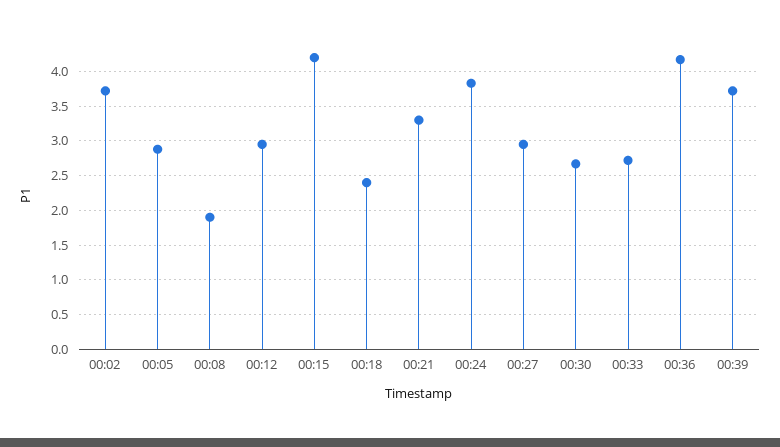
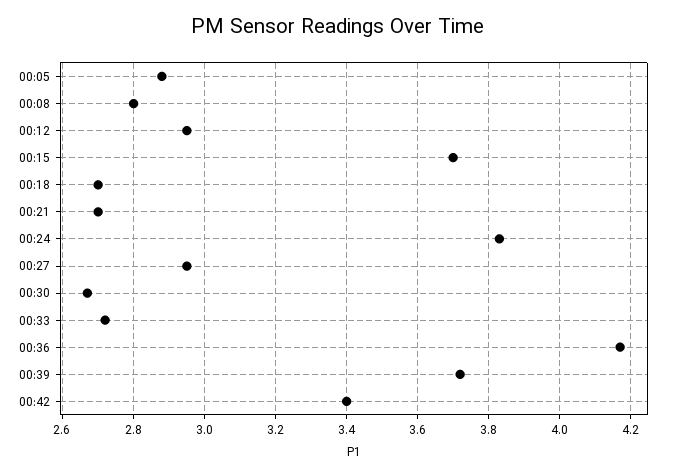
00:02: 3.7 -> none
00:08: 1.9 -> 2.8
00:15: 4.2 -> 3.7
00:18: 2.4 -> 2.7
00:21: 3.3 -> 2.7
00:42: none -> 3.4

